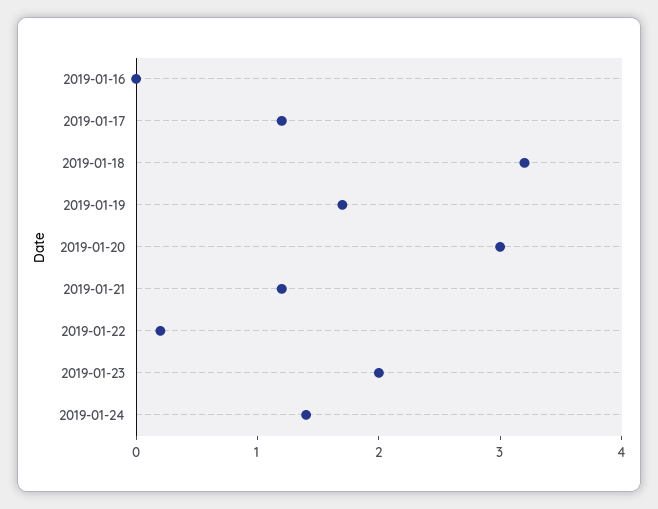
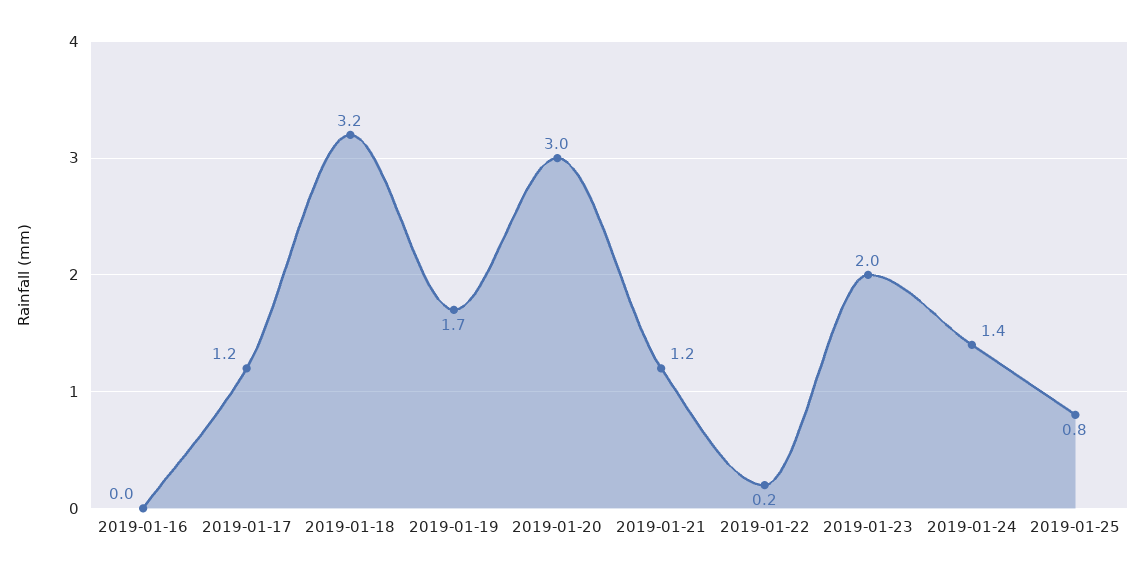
2019-01-25: none -> 0.8

